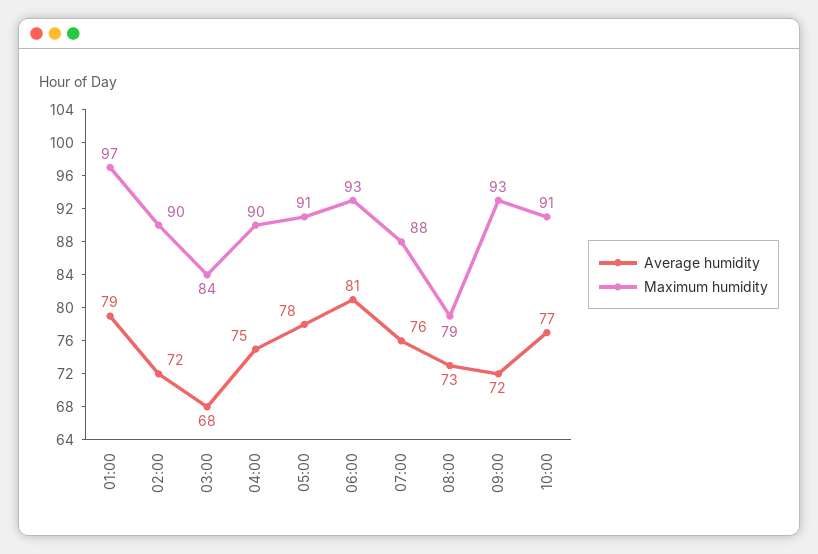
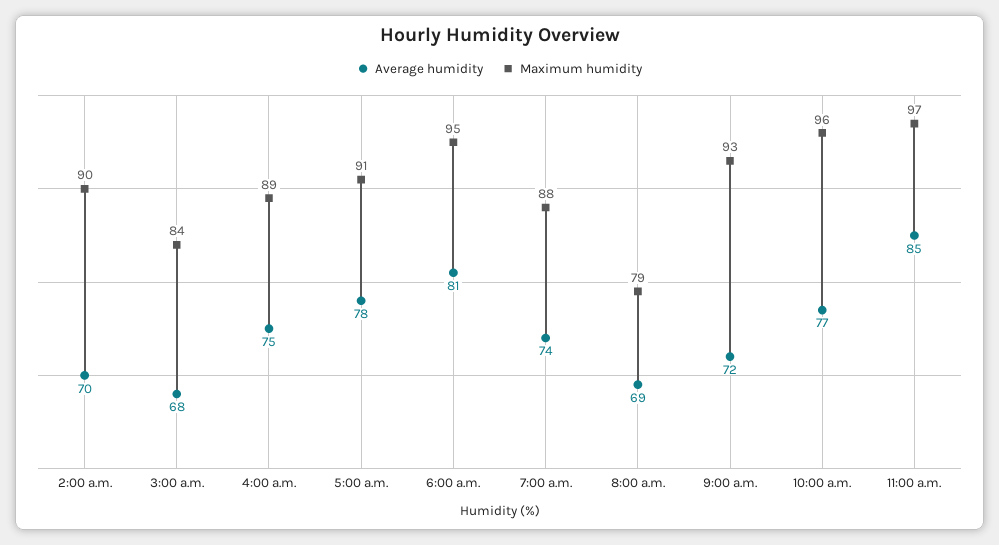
Average humidity, 01:00: 79 -> none
Maximum humidity, 01:00: 97 -> none
Average humidity, 02:00: 72 -> 70
Maximum humidity, 04:00: 90 -> 89
Maximum humidity, 06:00: 93 -> 95
Average humidity, 07:00: 76 -> 74
Average humidity, 08:00: 73 -> 69
Maximum humidity, 10:00: 91 -> 96
Average humidity, 11:00 a.m.: none -> 85
Maximum humidity, 11:00 a.m.: none -> 97

